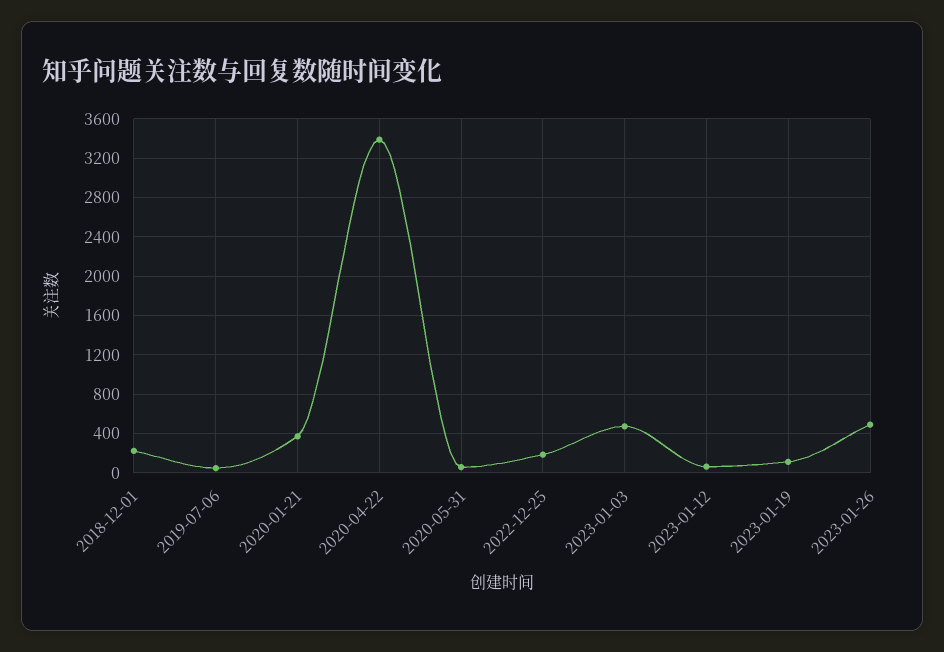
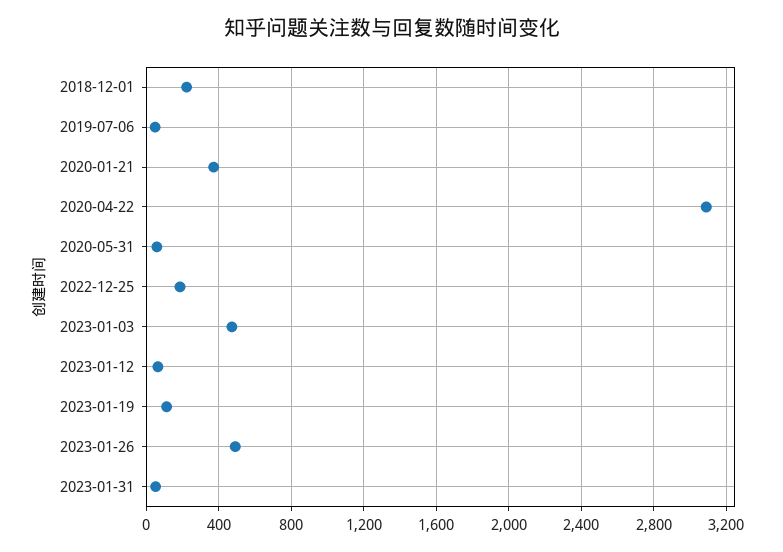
2020-04-22: 3400 -> 3100
2023-01-31: none -> 50

